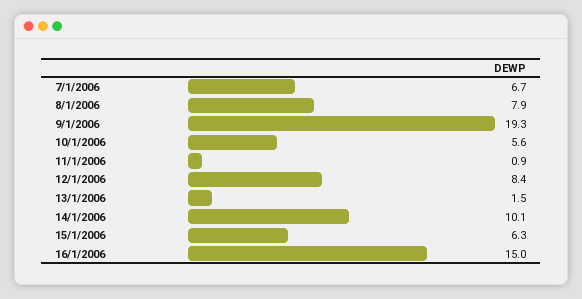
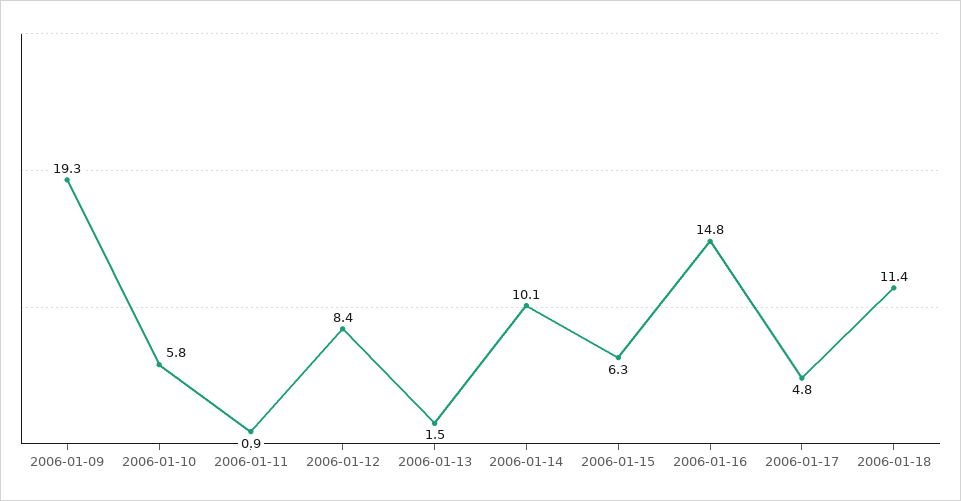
7/1/2006: 6.7 -> none
8/1/2006: 7.9 -> none
10/1/2006: 5.6 -> 5.8
16/1/2006: 15 -> 14.8
2006-01-17: none -> 4.8
2006-01-18: none -> 11.4

